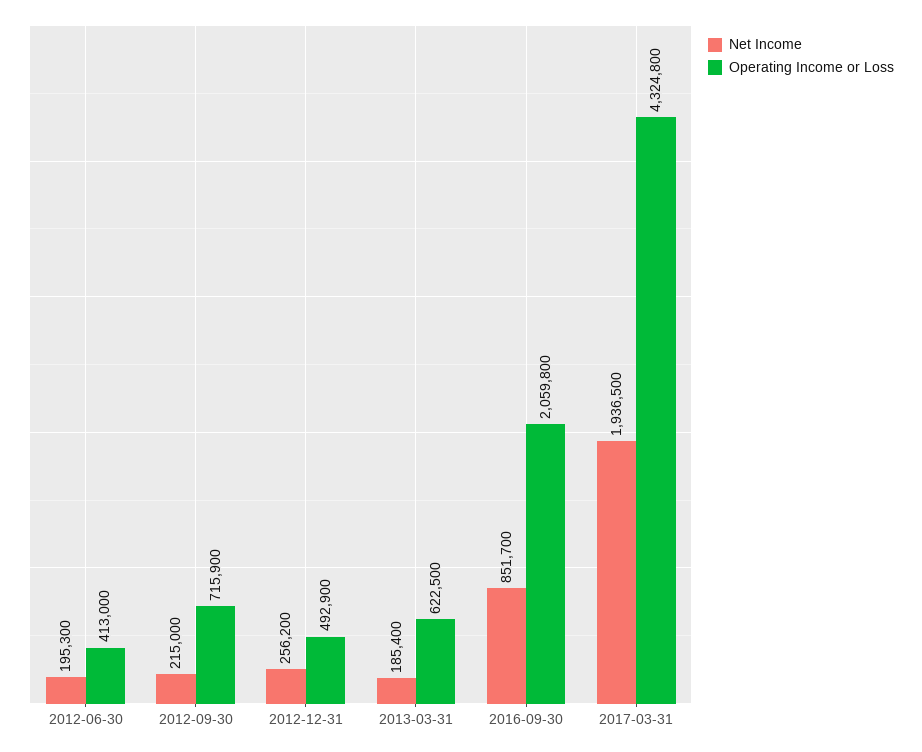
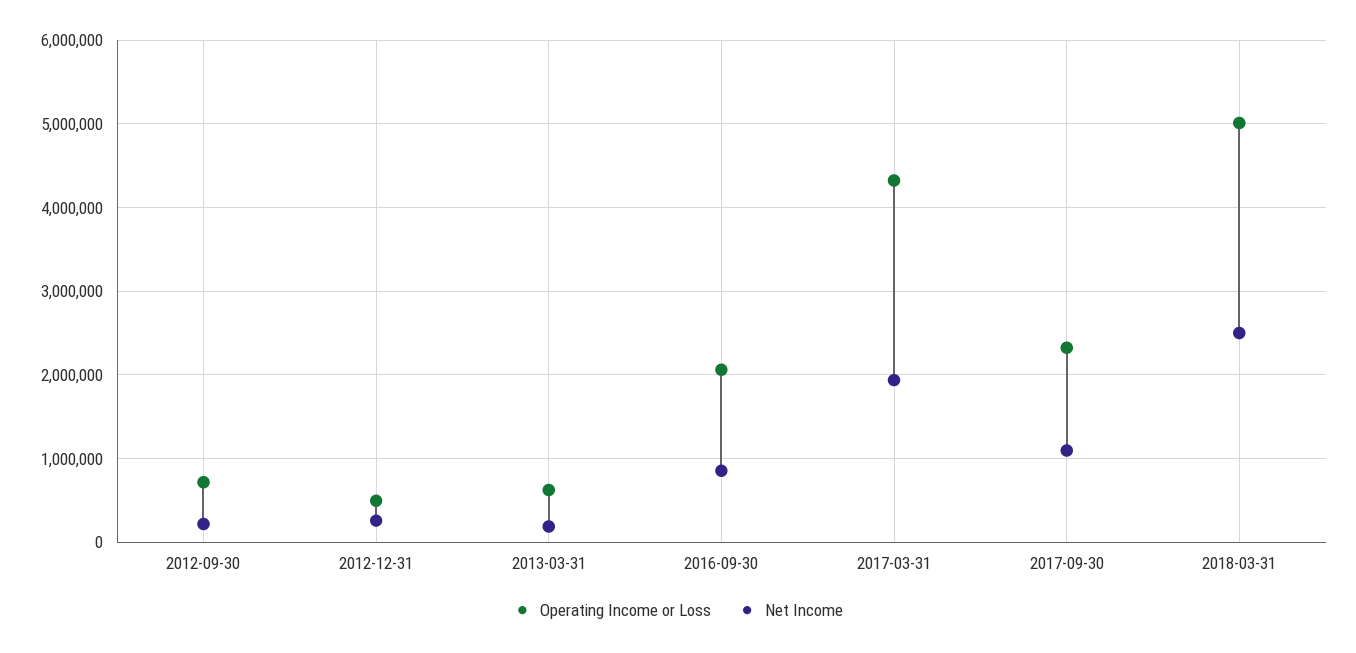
Net Income, 2012-06-30: 195300 -> none
Operating Income or Loss, 2012-06-30: 413000 -> none
Operating Income or Loss, 2017-09-30: none -> 2300000
Net Income, 2017-09-30: none -> 1100000
Operating Income or Loss, 2018-03-31: none -> 5000000
Net Income, 2018-03-31: none -> 2500000

